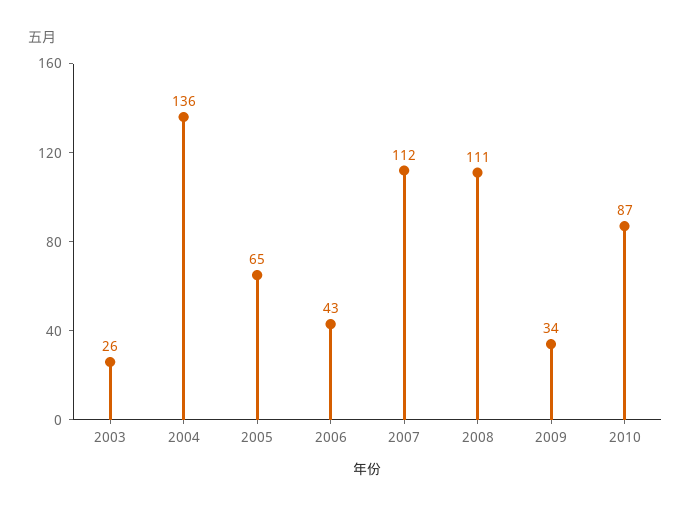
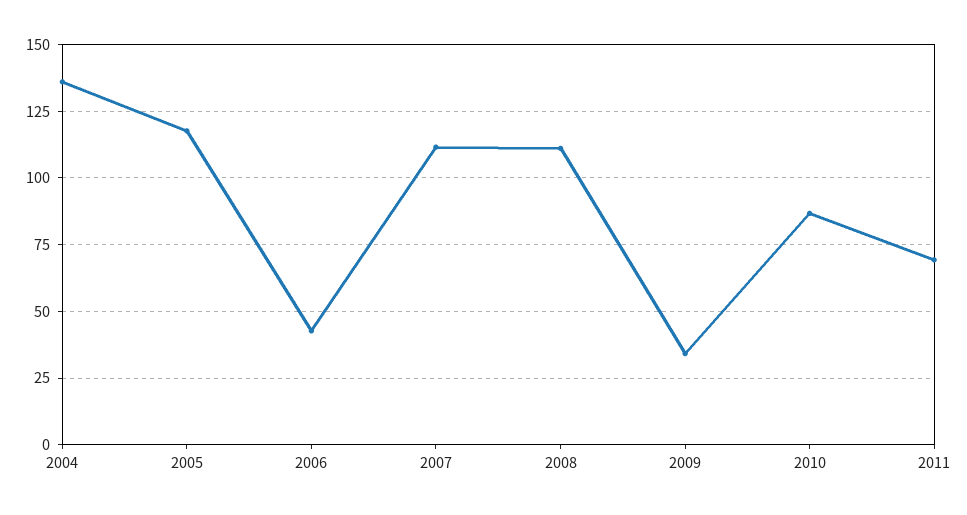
2003: 26 -> none
2005: 65 -> 117.5
2011: none -> 70

